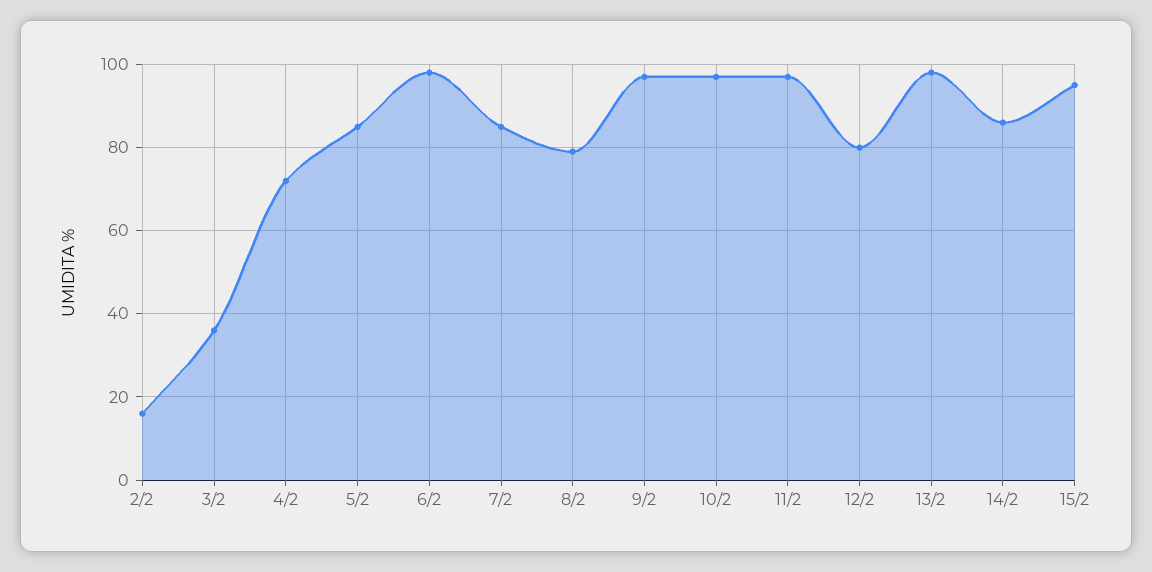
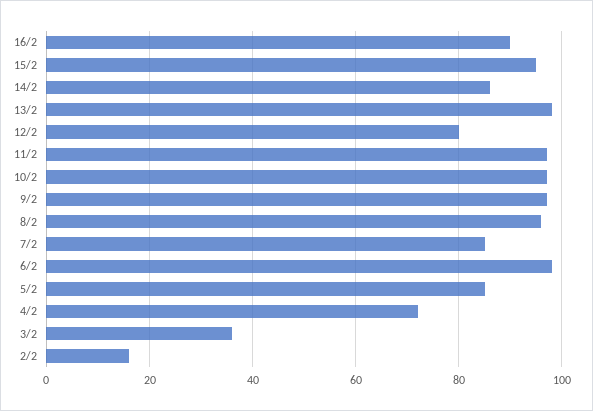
8/2: 80 -> 95
16/2: none -> 90

